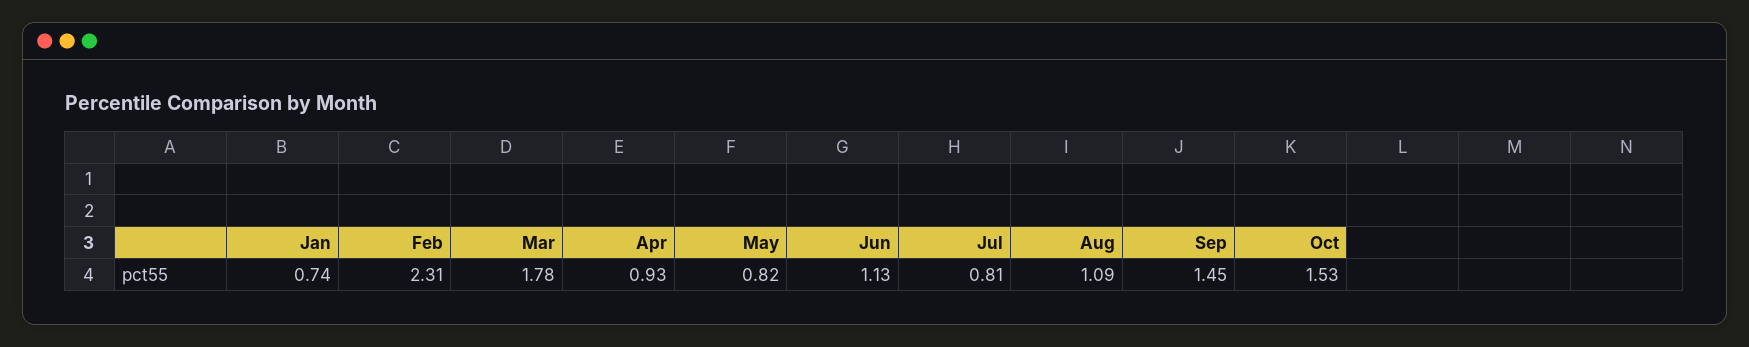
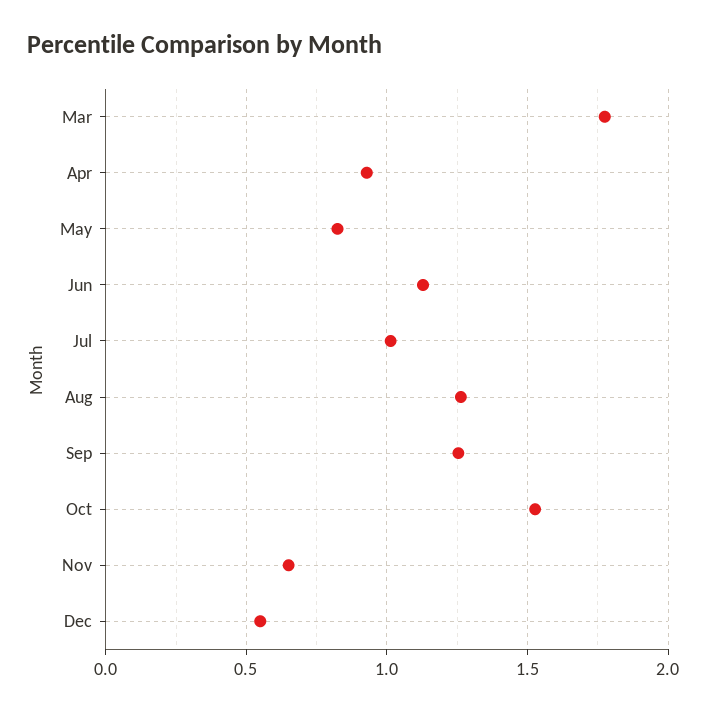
Jan: 0.74 -> none
Feb: 2.31 -> none
Jul: 0.81 -> 1
Aug: 1.09 -> 1.25
Sep: 1.45 -> 1.25
Nov: none -> 0.65
Dec: none -> 0.55

